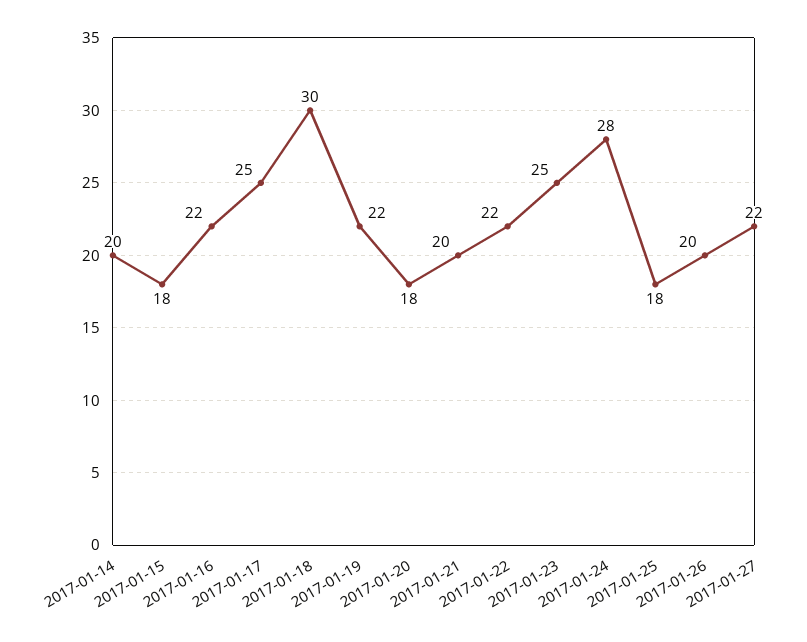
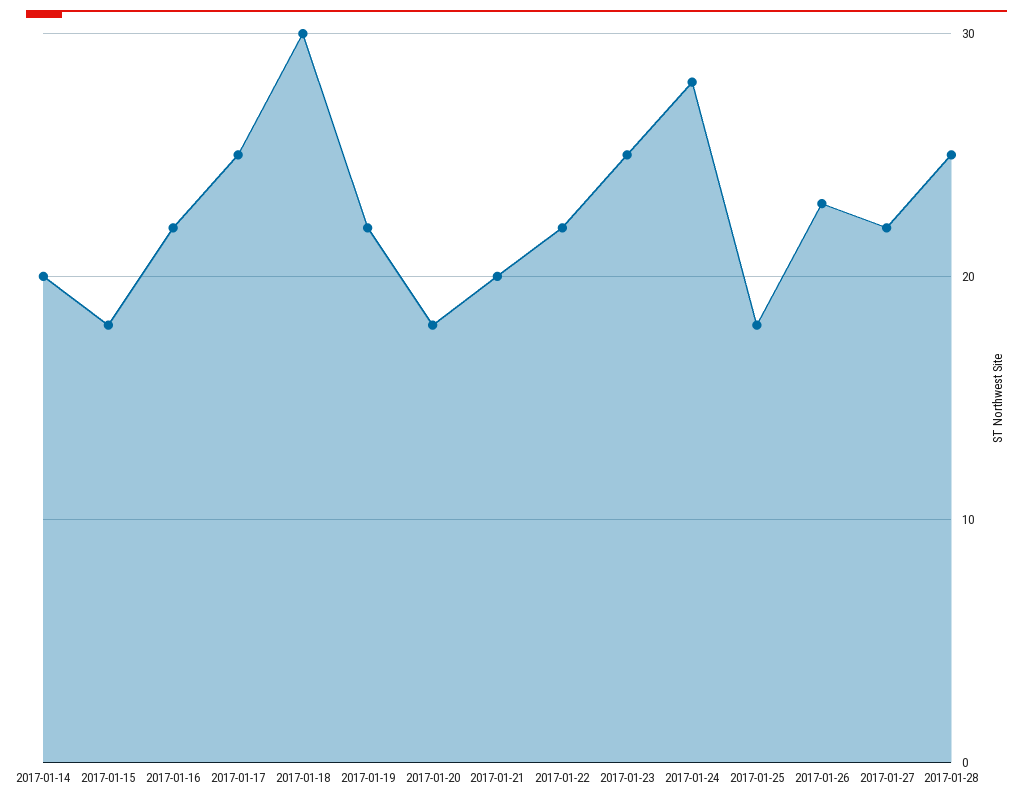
2017-01-26: 20 -> 23
2017-01-28: none -> 25

